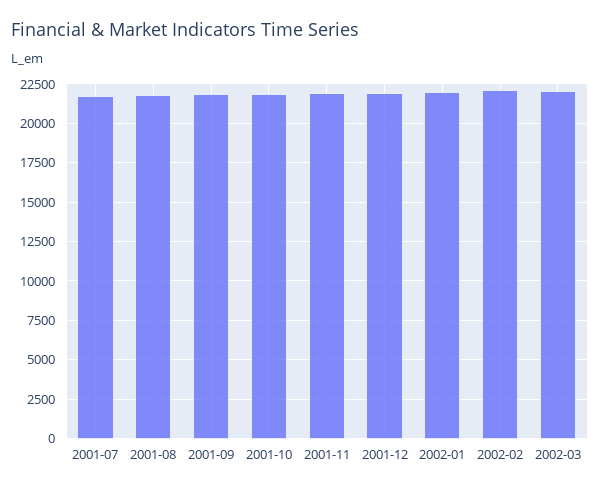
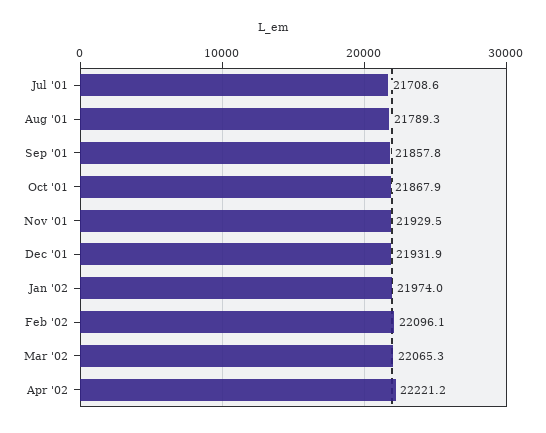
Apr '02: none -> 22221.2

